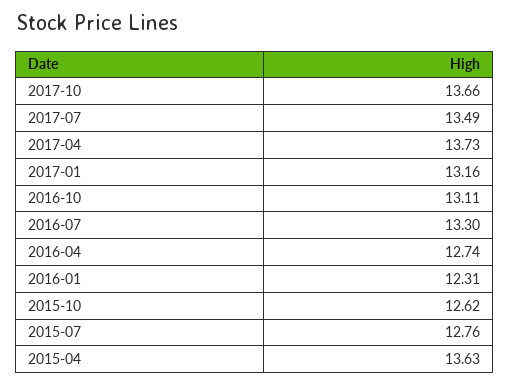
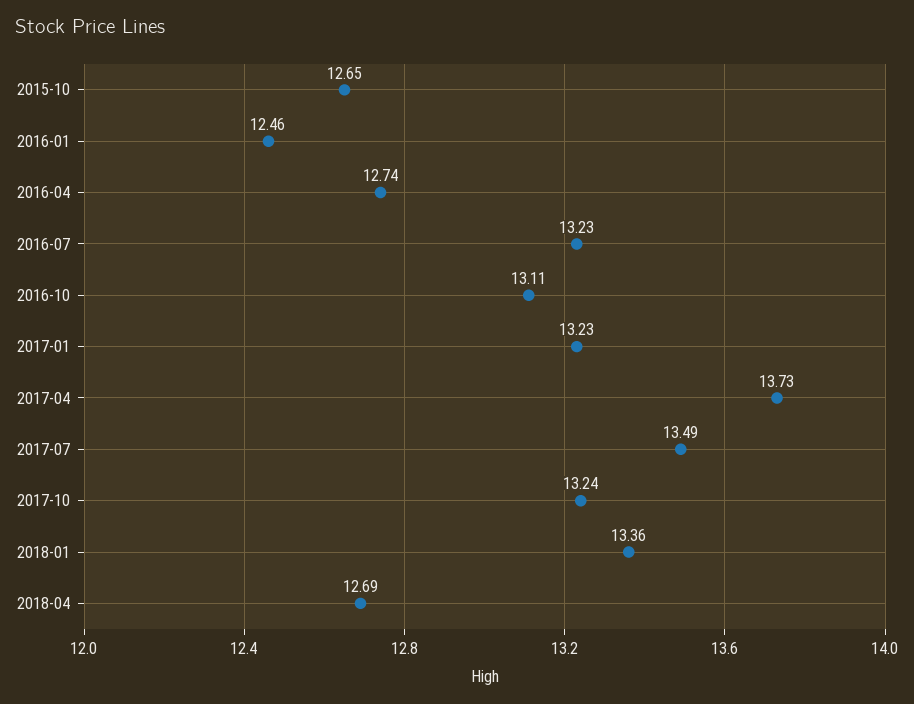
2017-10: 13.66 -> 13.24
2017-01: 13.16 -> 13.23
2016-07: 13.3 -> 13.23
2016-01: 12.31 -> 12.46
2015-10: 12.62 -> 12.65
2015-07: 12.76 -> none
2015-04: 13.63 -> none
2018-01: none -> 13.36
2018-04: none -> 12.69

